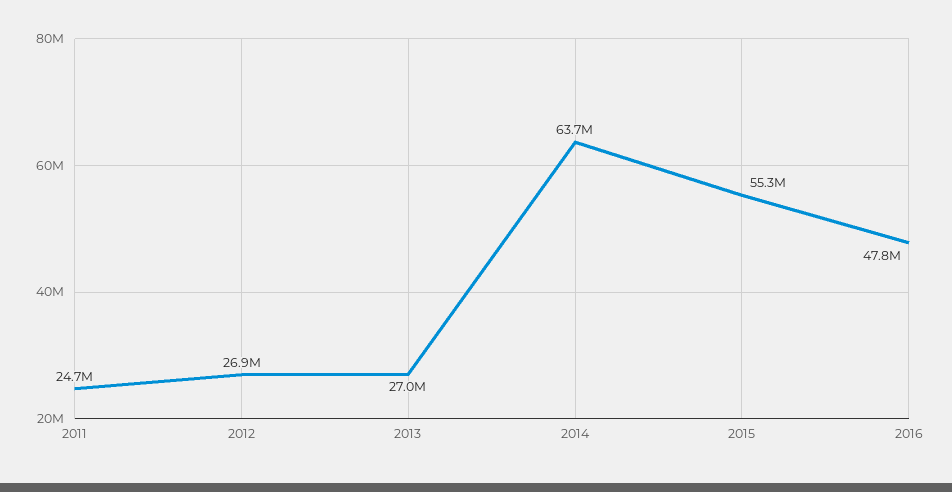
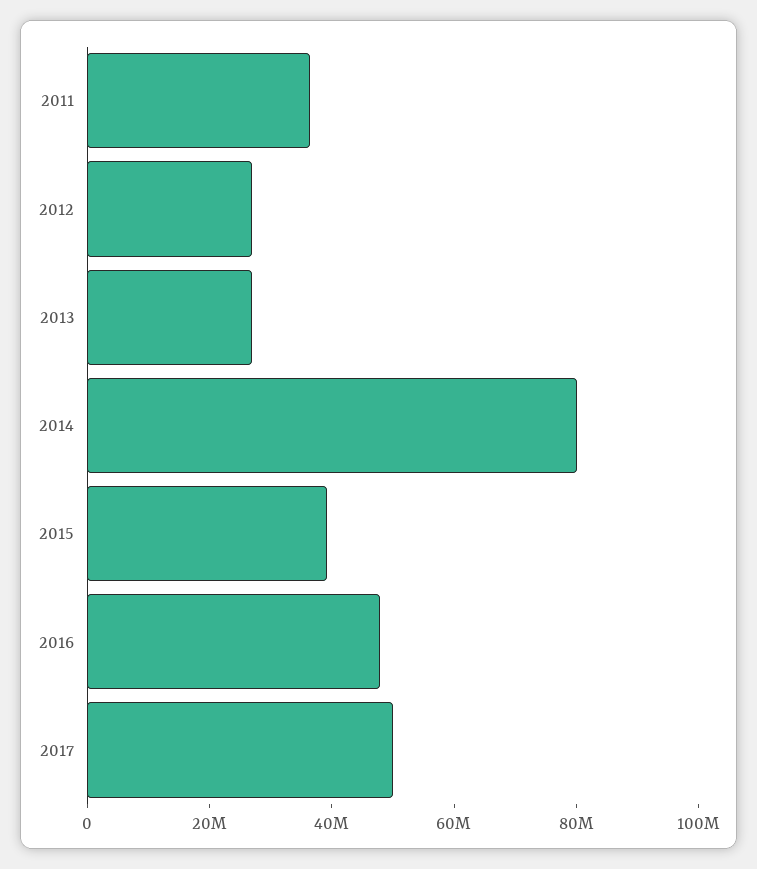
2011: 24700000 -> 35000000
2014: 63700000 -> 80000000
2015: 55300000 -> 40000000
2017: none -> 50000000

